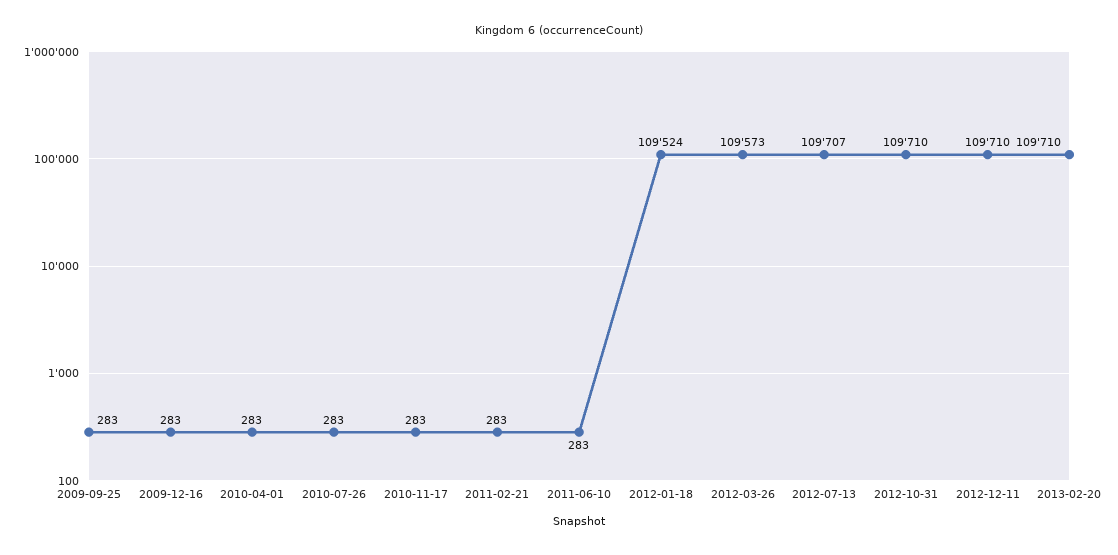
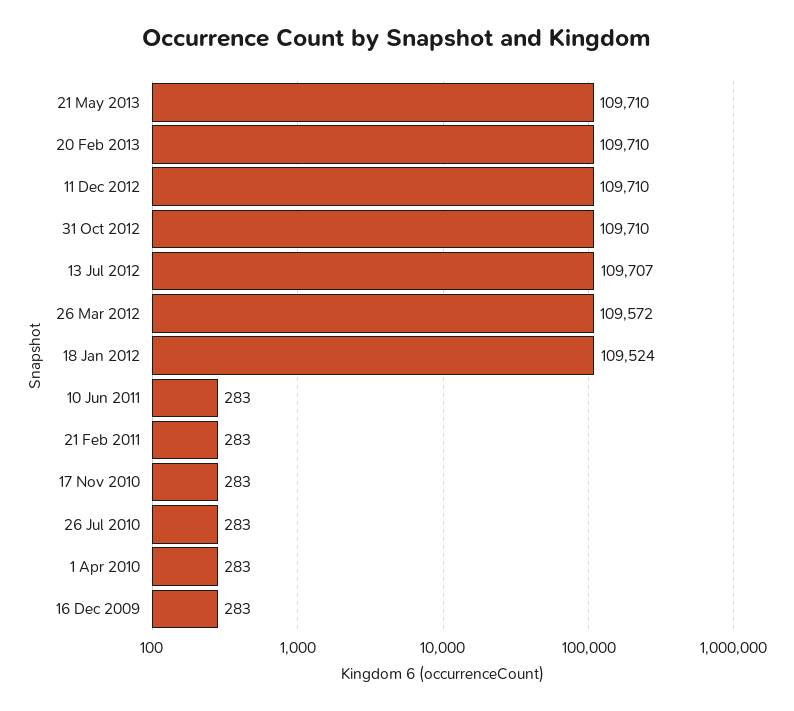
2009-09-25: 283 -> none
2012-03-26: 109573 -> 109572
21 May 2013: none -> 109710

